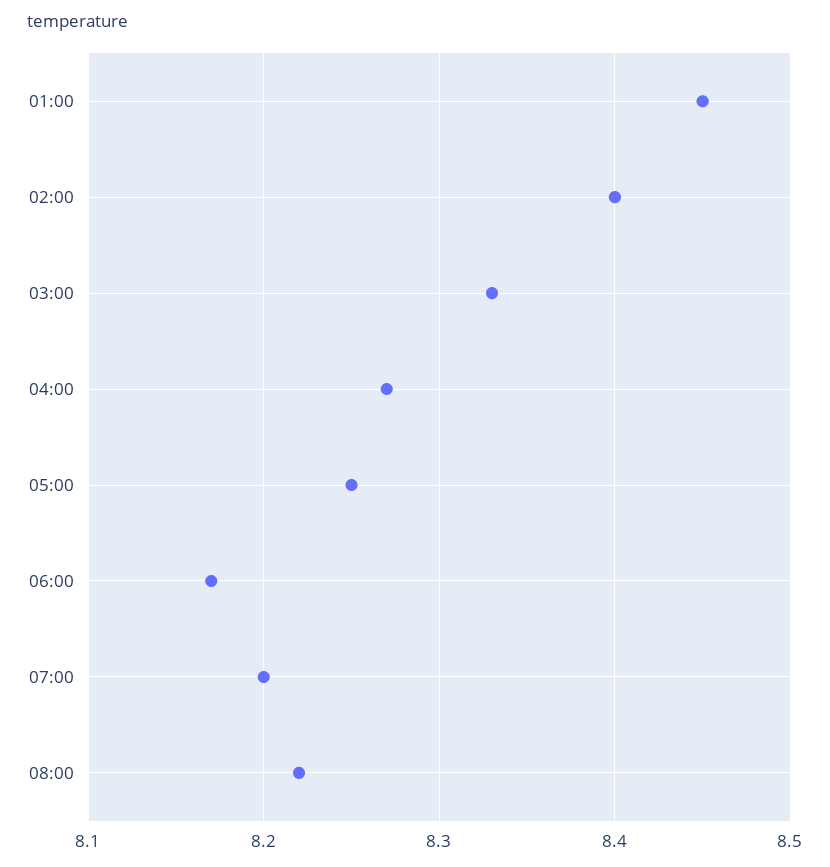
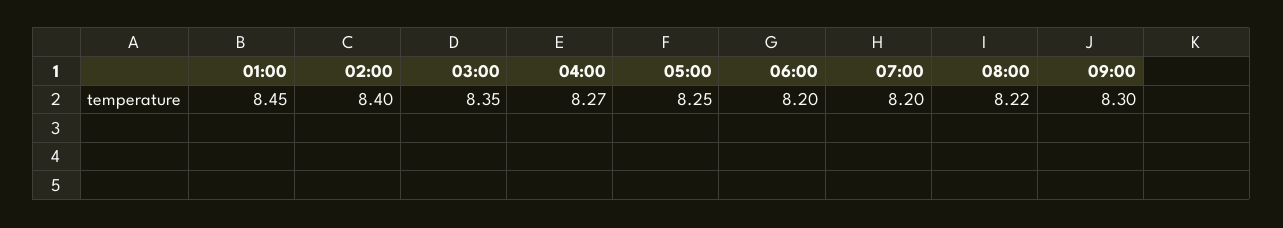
03:00: 8.33 -> 8.35
06:00: 8.17 -> 8.2
09:00: none -> 8.3

